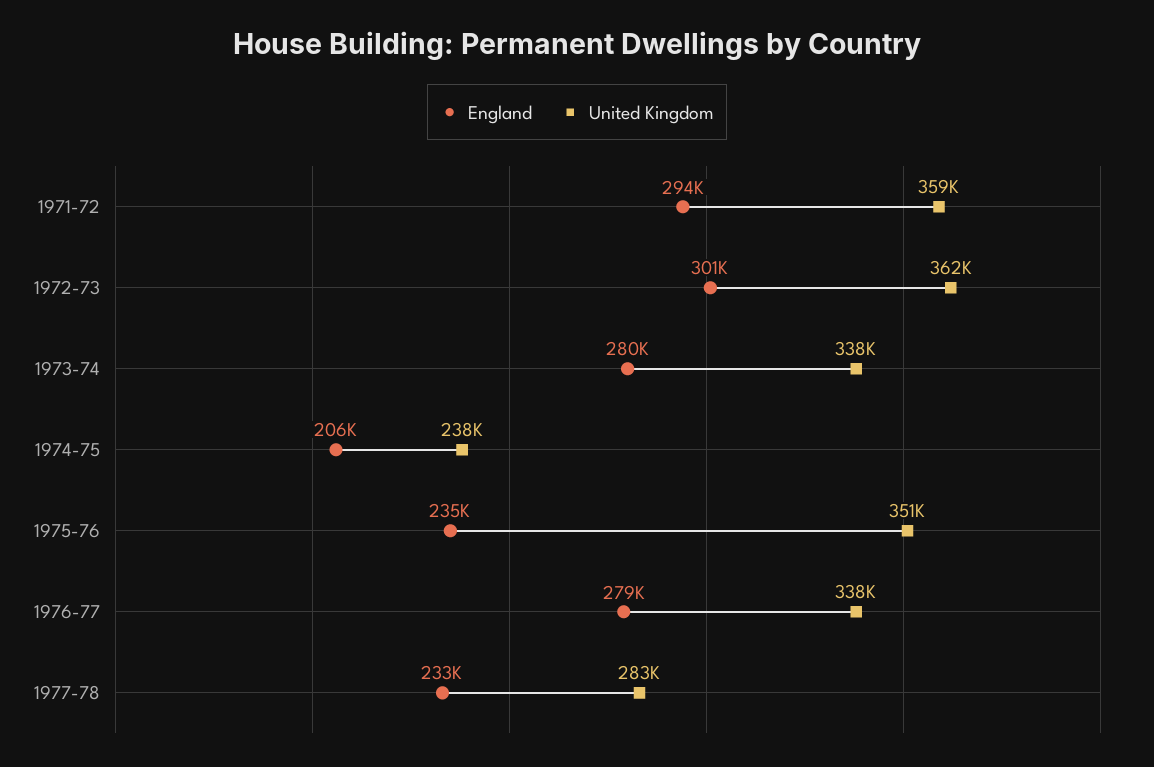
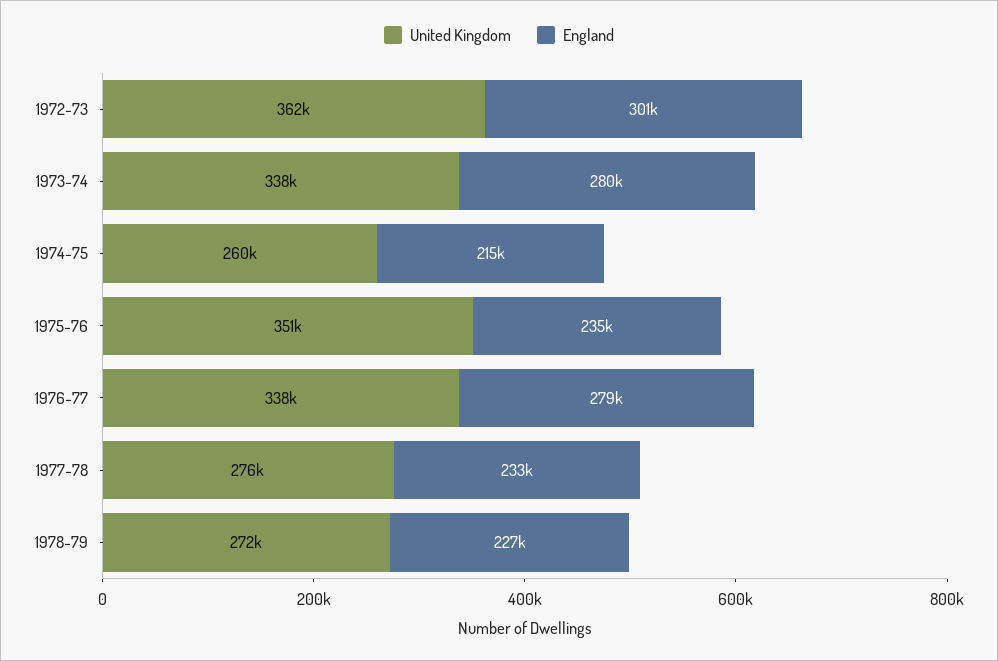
England, 1971-72: 294000 -> none
United Kingdom, 1971-72: 359000 -> none
England, 1974-75: 206000 -> 215000
United Kingdom, 1974-75: 238000 -> 260000
United Kingdom, 1977-78: 283000 -> 276000
United Kingdom, 1978-79: none -> 272000
England, 1978-79: none -> 227000

